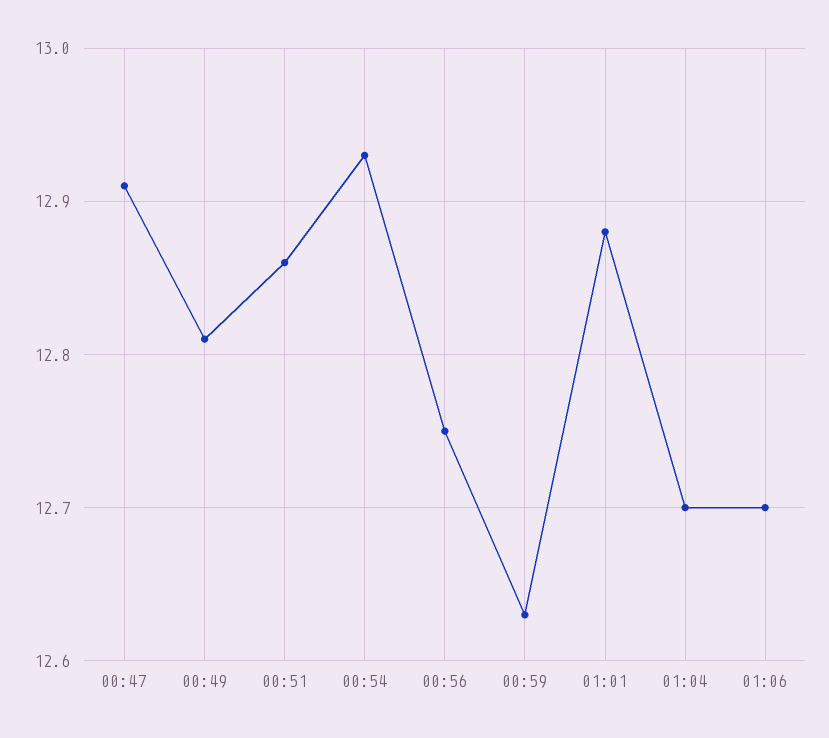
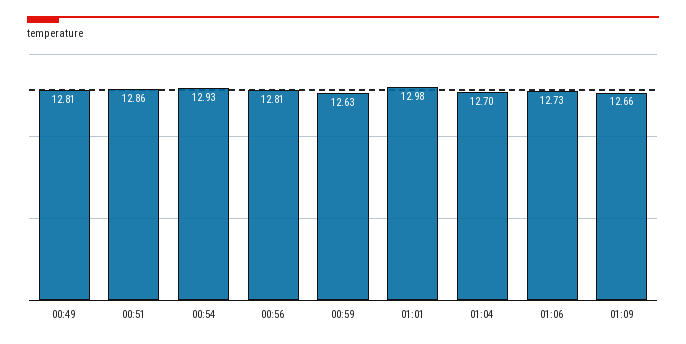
00:47: 12.91 -> none
00:56: 12.75 -> 12.81
01:01: 12.88 -> 12.98
01:06: 12.7 -> 12.73
01:09: none -> 12.66

